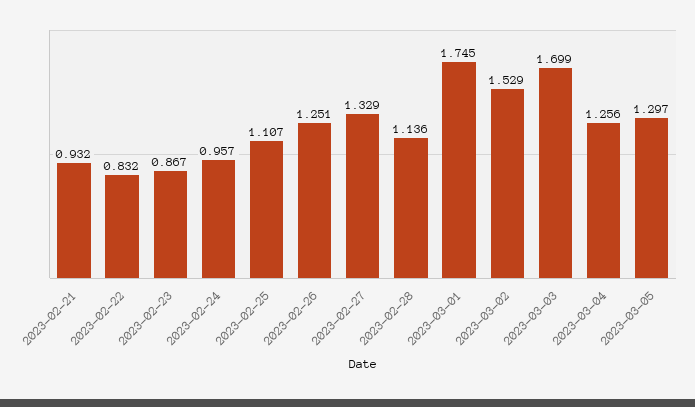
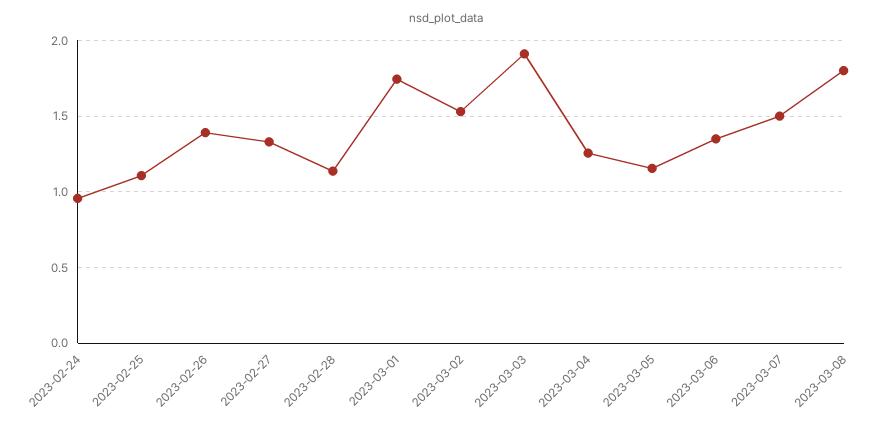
2023-02-21: 0.932 -> none
2023-02-22: 0.832 -> none
2023-02-23: 0.867 -> none
2023-02-26: 1.251 -> 1.4
2023-03-03: 1.699 -> 1.9
2023-03-05: 1.297 -> 1.15
2023-03-06: none -> 1.35
2023-03-07: none -> 1.5
2023-03-08: none -> 1.8

